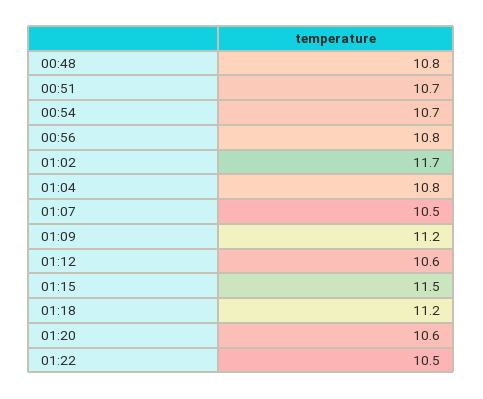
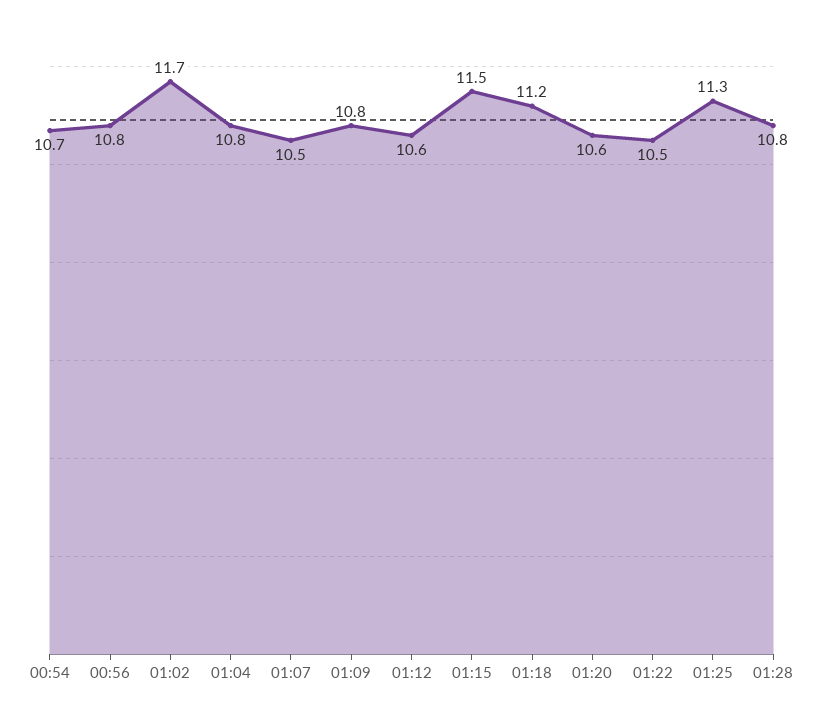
00:48: 10.8 -> none
00:51: 10.7 -> none
01:09: 11.2 -> 10.8
01:25: none -> 11.3
01:28: none -> 10.8

